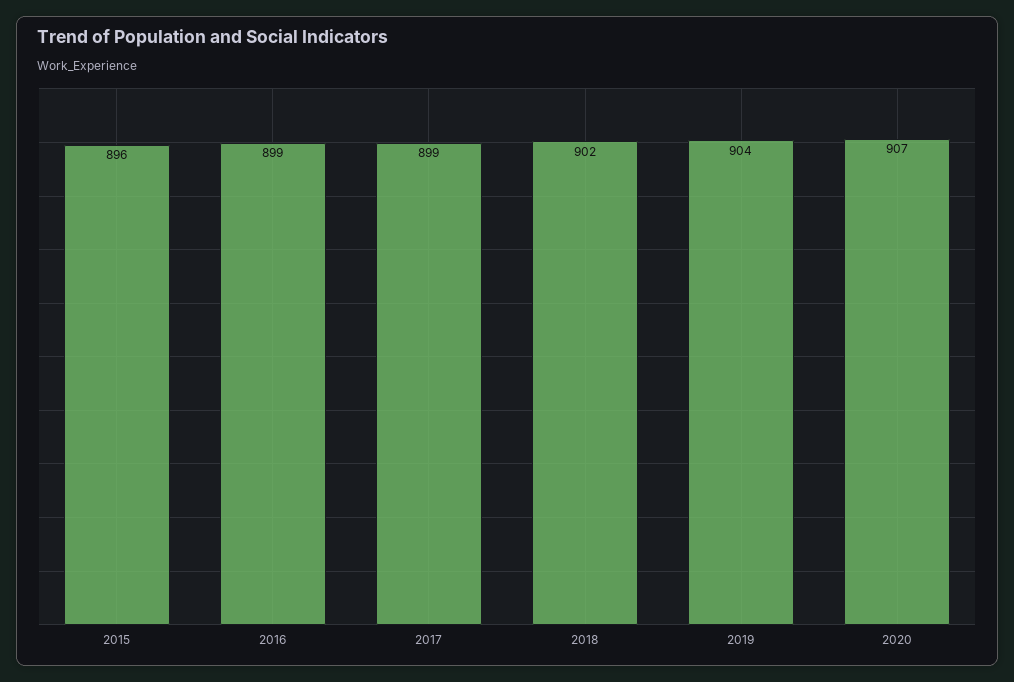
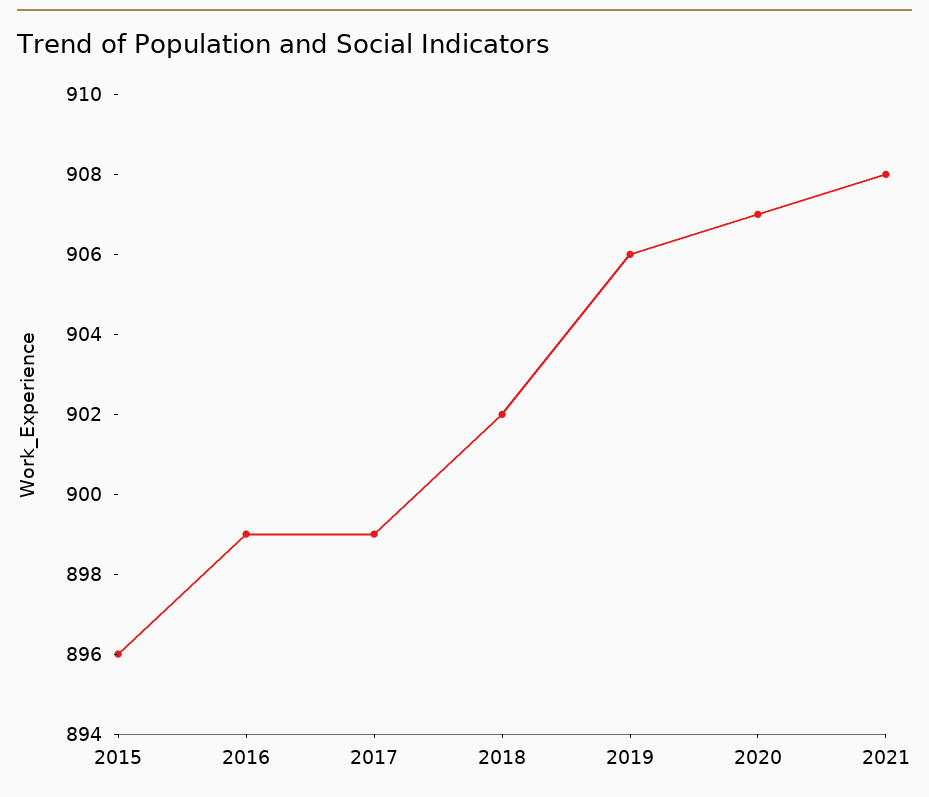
2019: 904 -> 906
2021: none -> 908

